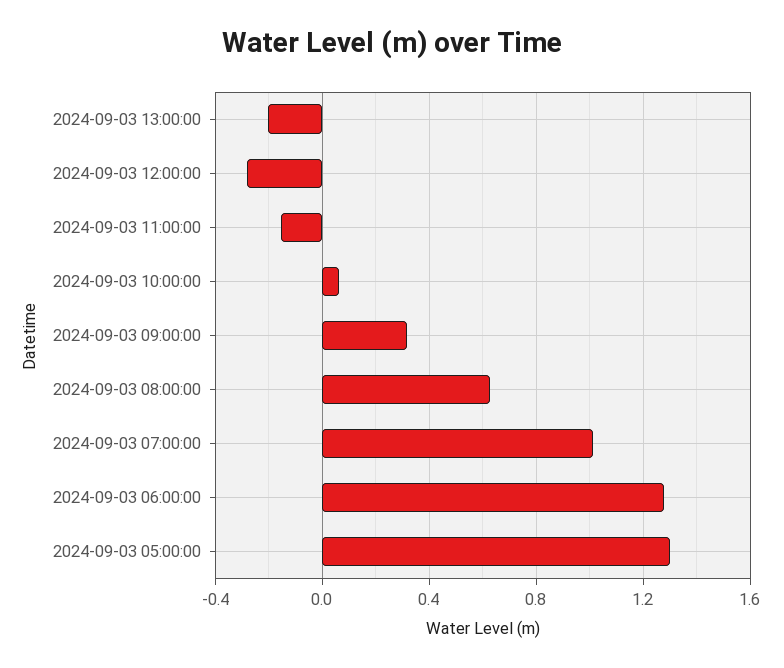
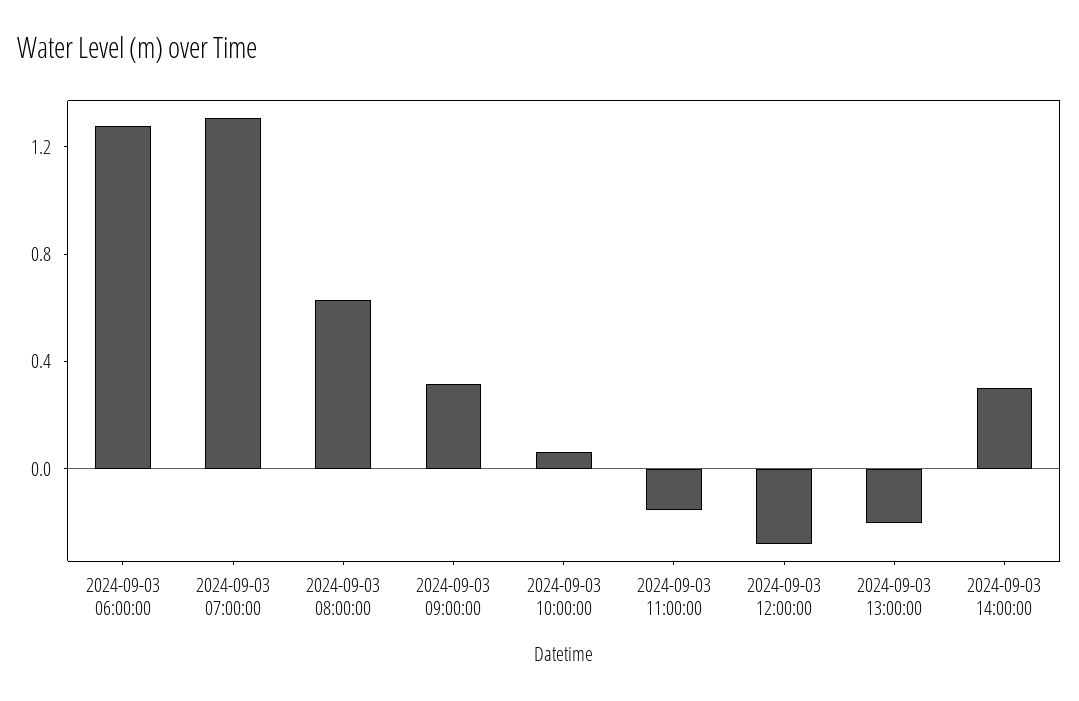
2024-09-03 07:00:00: 1 -> 1.3
2024-09-03 05:00:00: 1.3 -> none
2024-09-03 14:00:00: none -> 0.3

